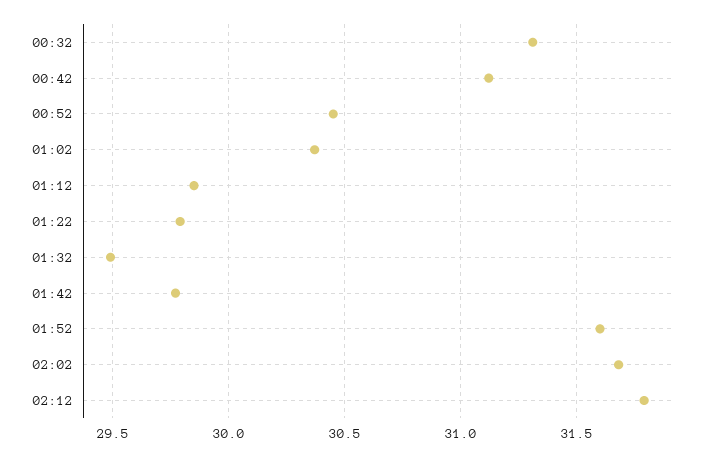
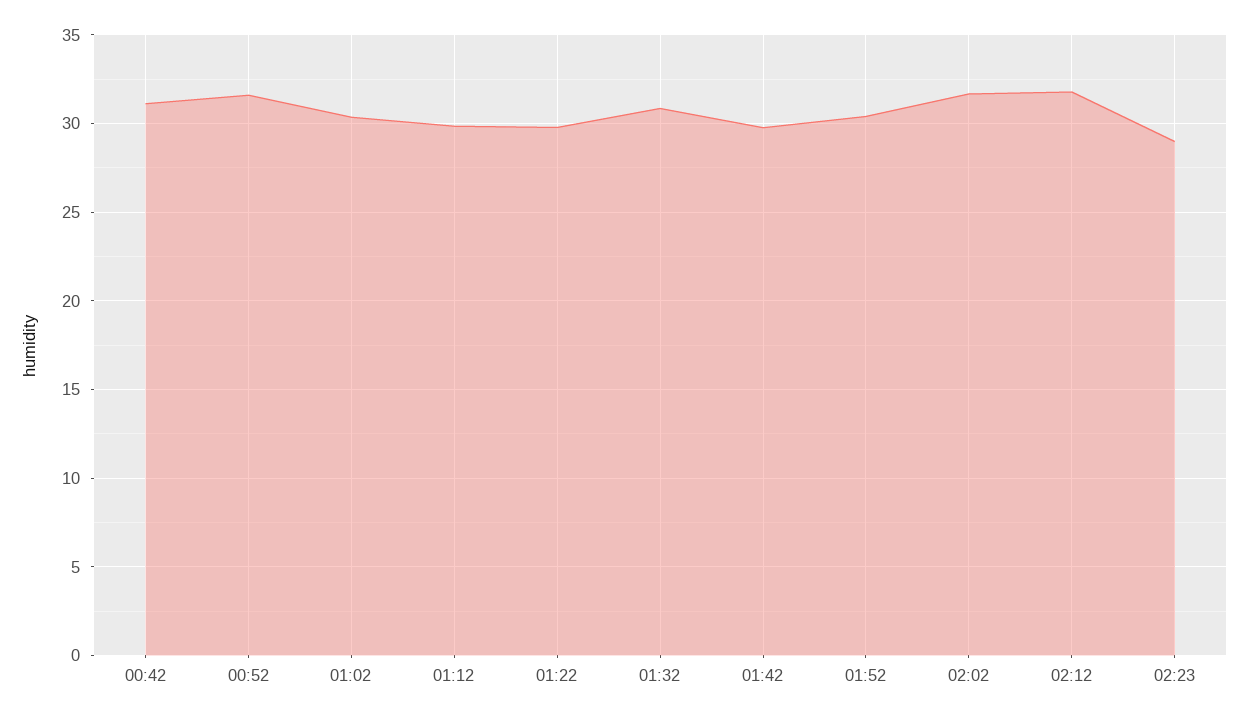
00:32: 31.3 -> none
00:52: 30.45 -> 31.5
01:32: 29.5 -> 31
01:52: 31.6 -> 30.5
02:23: none -> 29

